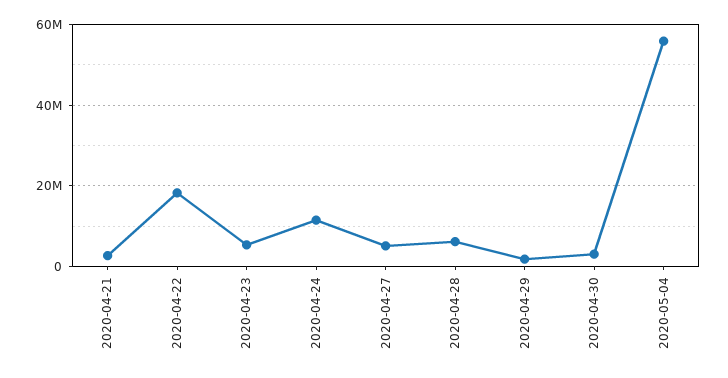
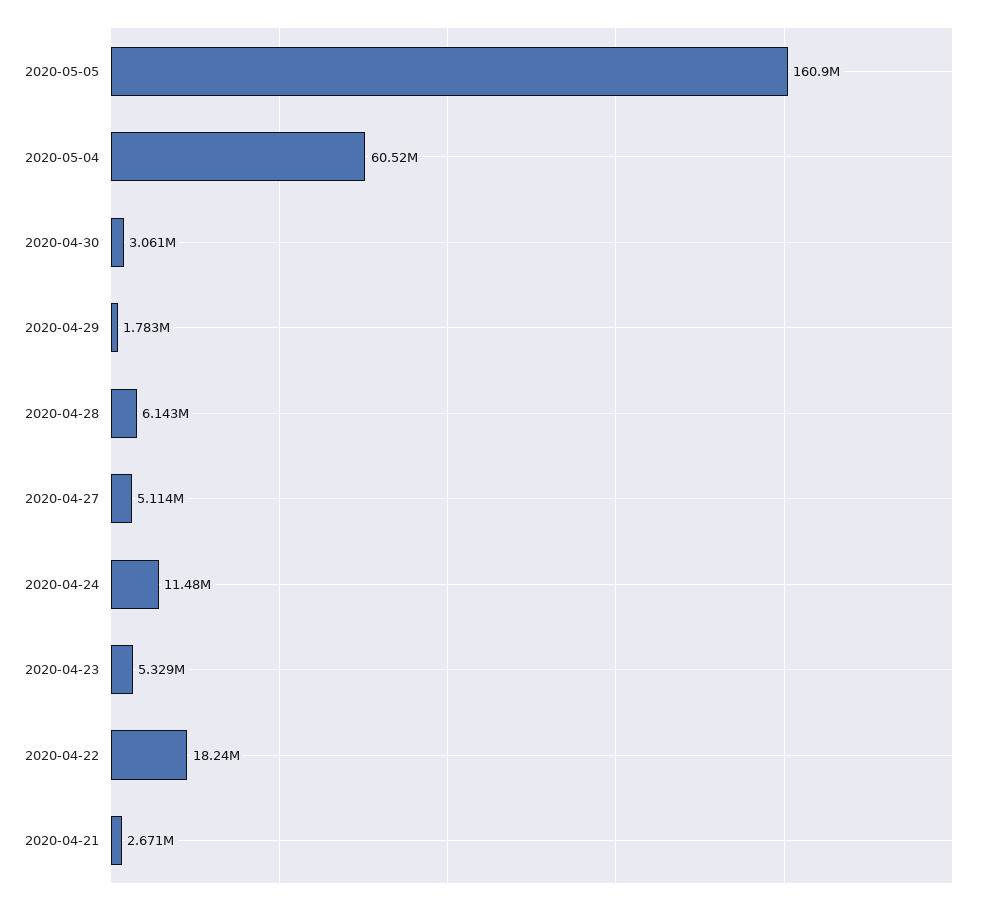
2020-05-04: 56000000 -> 60520000
2020-05-05: none -> 160900000

